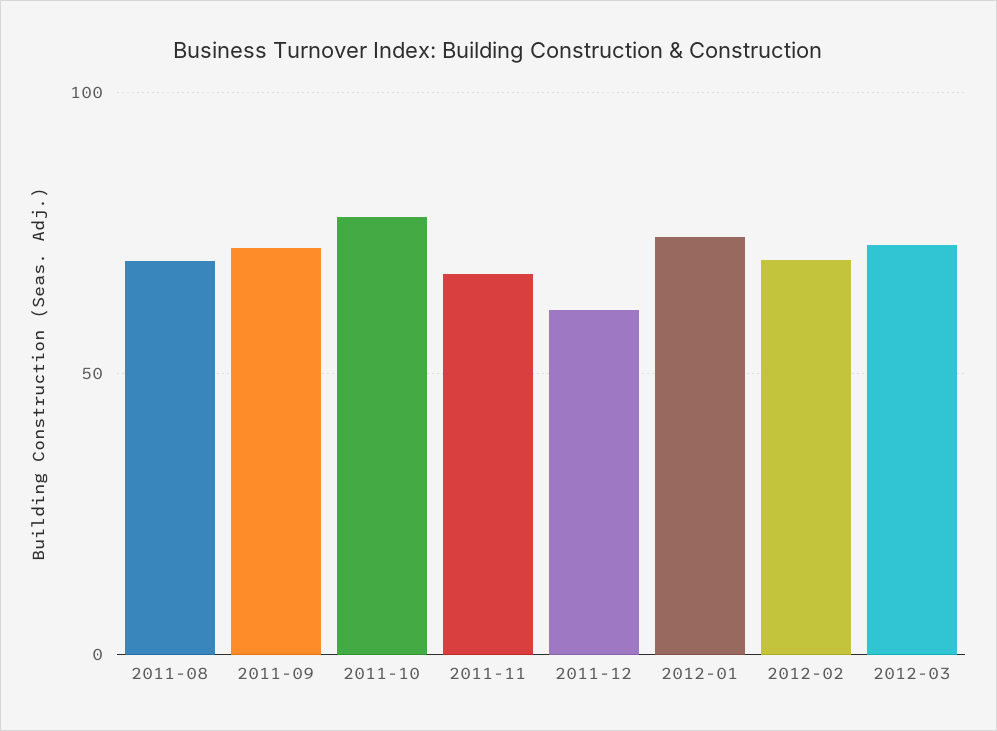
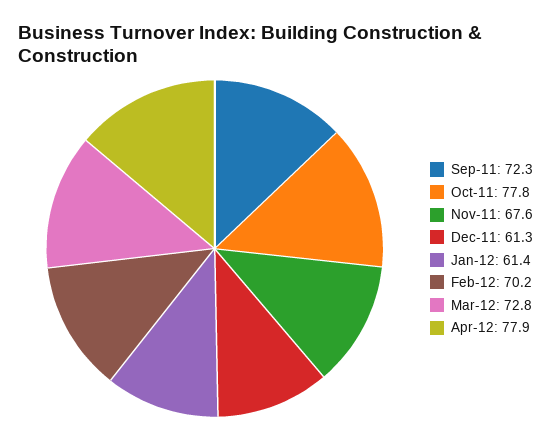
2011-08: 70 -> none
2012-01: 75 -> 61.4
Apr-12: none -> 77.9

